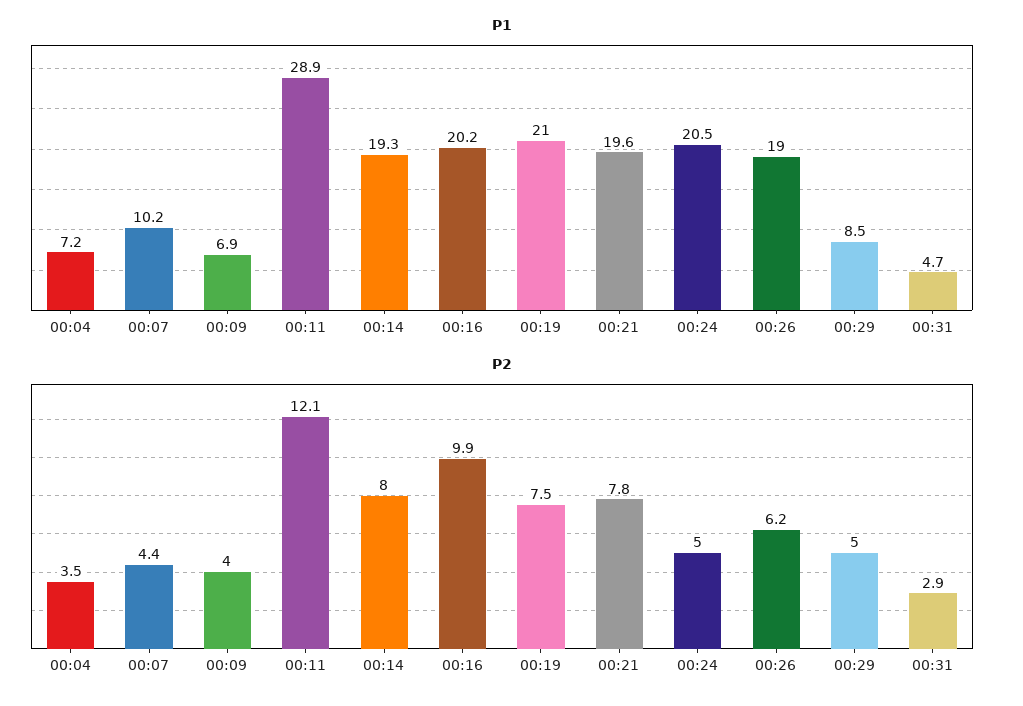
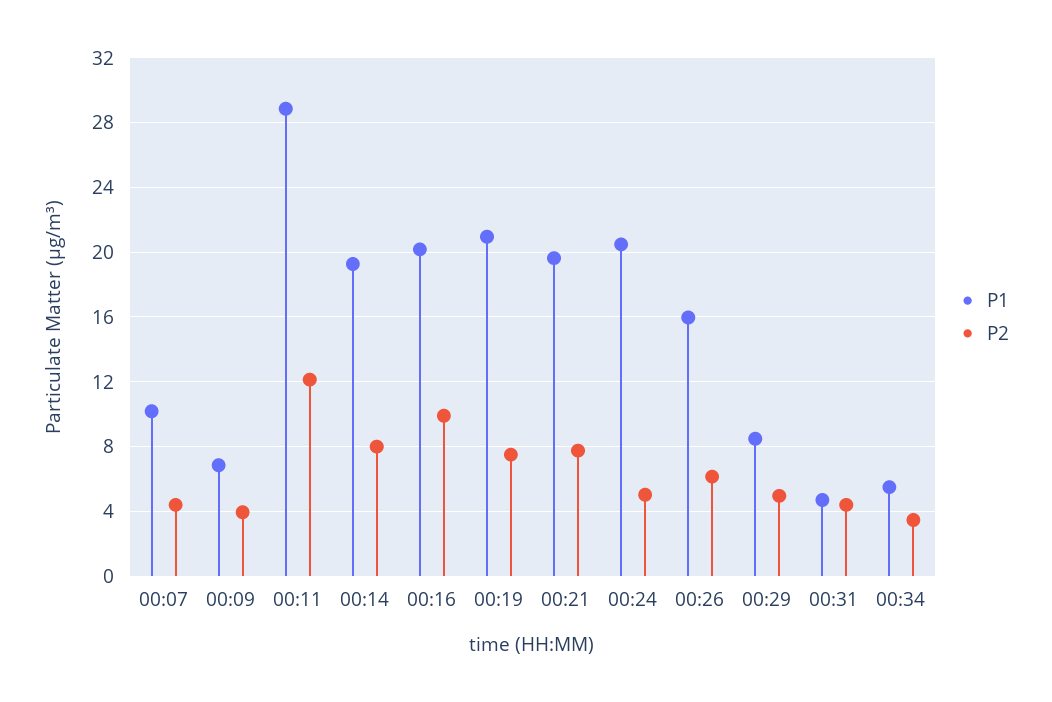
P1, 00:04: 7.2 -> none
P1, 00:26: 19 -> 16
P2, 00:04: 3.5 -> none
P2, 00:31: 2.9 -> 4.5
P1, 00:34: none -> 5.5
P2, 00:34: none -> 3.5

